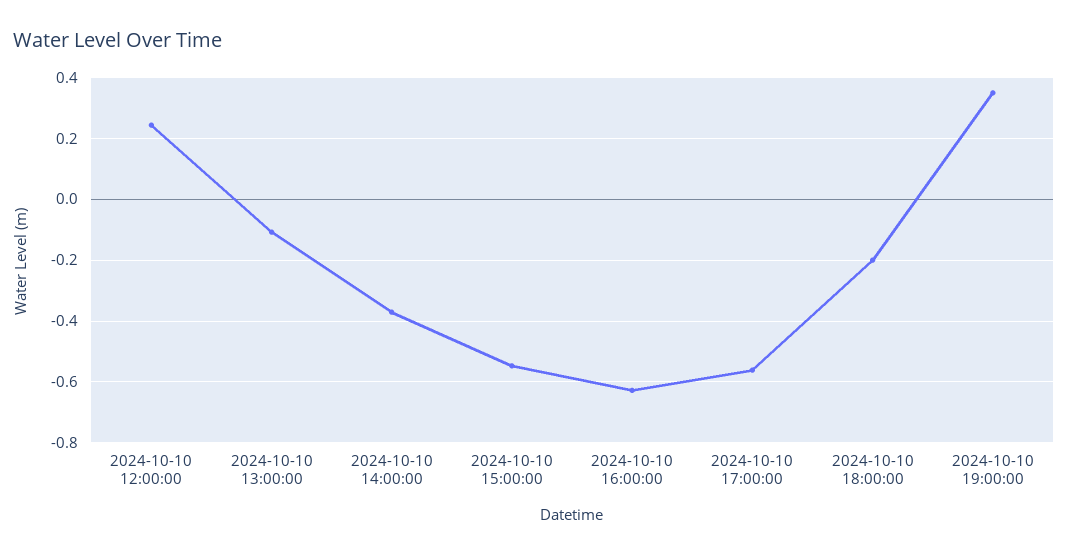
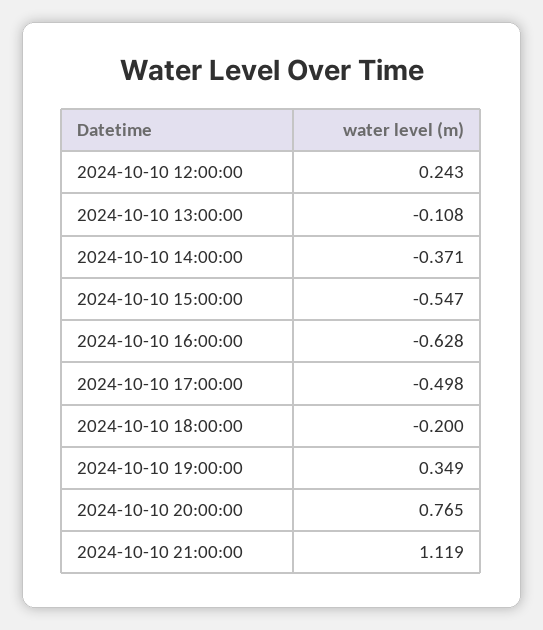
2024-10-10 17:00:00: -0.56 -> -0.498
2024-10-10 20:00:00: none -> 0.765
2024-10-10 21:00:00: none -> 1.119

